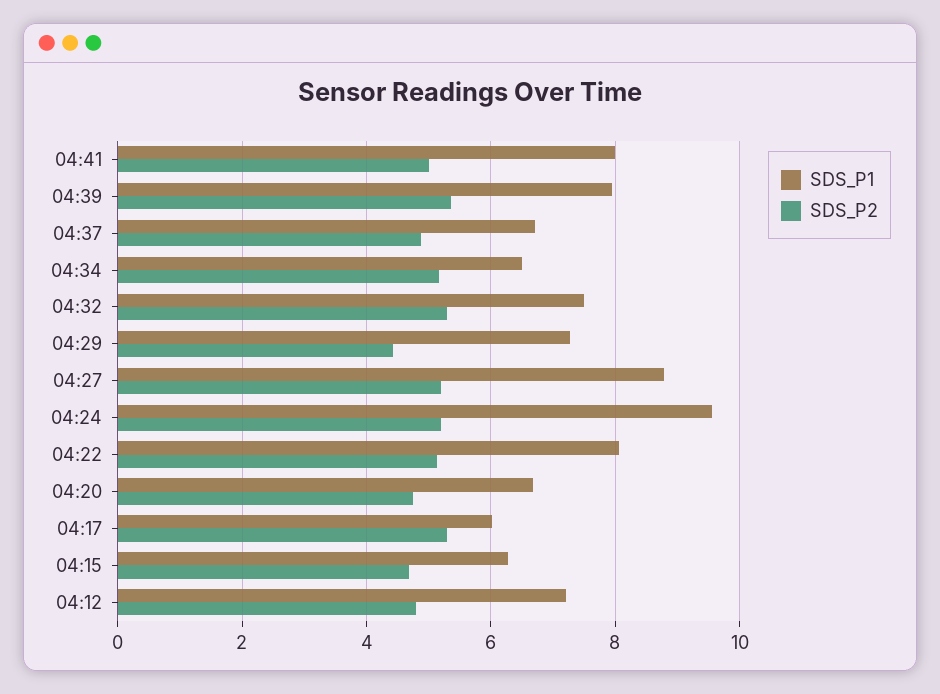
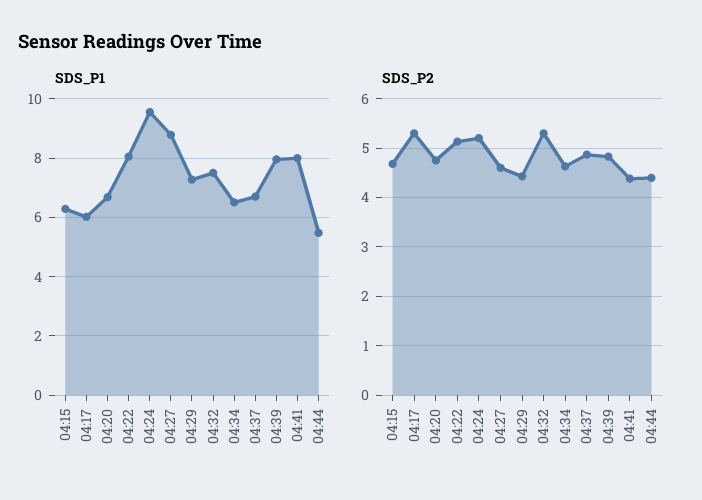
SDS_P2, 04:41: 5 -> 4.4
SDS_P2, 04:39: 5.4 -> 4.8
SDS_P2, 04:34: 5.2 -> 4.6
SDS_P2, 04:27: 5.2 -> 4.6
SDS_P1, 04:12: 7.2 -> none
SDS_P2, 04:12: 4.8 -> none
SDS_P1, 04:44: none -> 5.5
SDS_P2, 04:44: none -> 4.4

